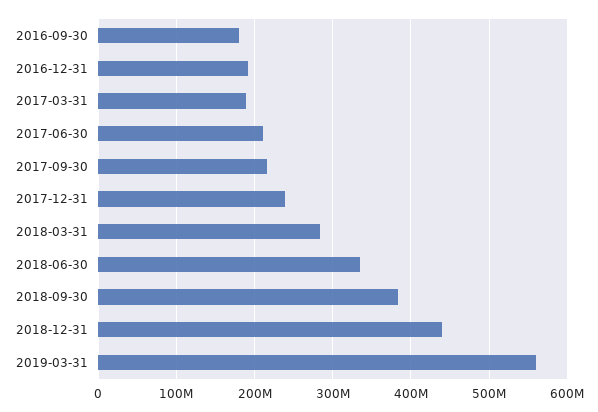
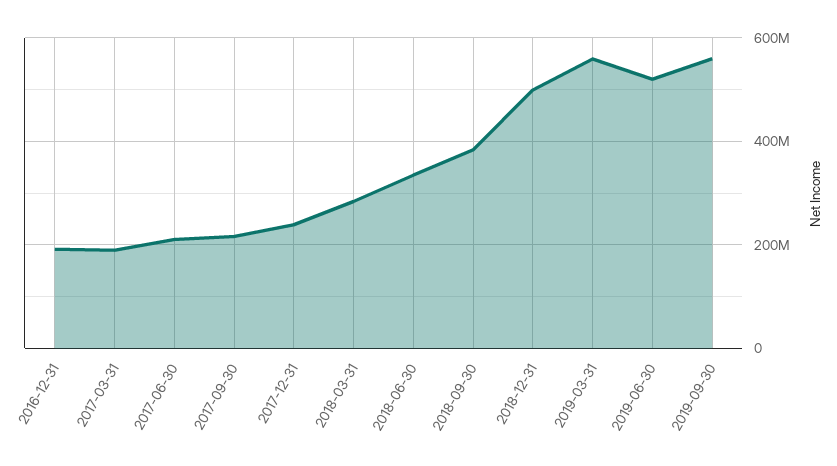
2016-09-30: 180000000 -> none
2018-12-31: 440000000 -> 500000000
2019-06-30: none -> 520000000
2019-09-30: none -> 560000000

